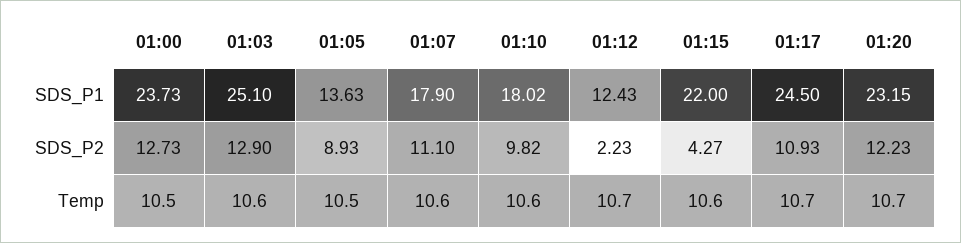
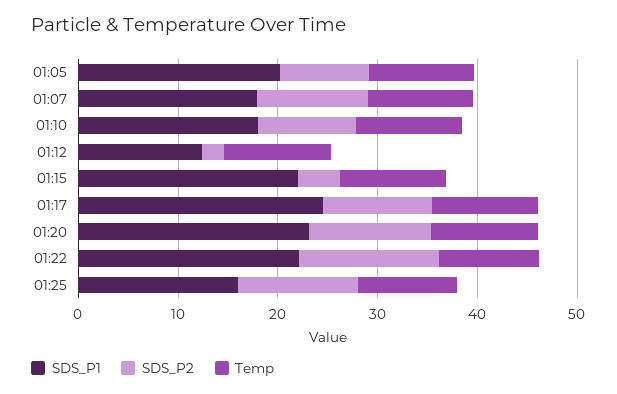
SDS_P1, 01:00: 23.73 -> none
SDS_P1, 01:03: 25.1 -> none
SDS_P1, 01:05: 13.63 -> 20
SDS_P2, 01:00: 12.73 -> none
SDS_P2, 01:03: 12.9 -> none
Temp, 01:00: 10.5 -> none
Temp, 01:03: 10.6 -> none
SDS_P1, 01:22: none -> 22
SDS_P2, 01:22: none -> 14
Temp, 01:22: none -> 10
SDS_P1, 01:25: none -> 16
SDS_P2, 01:25: none -> 12
Temp, 01:25: none -> 10

